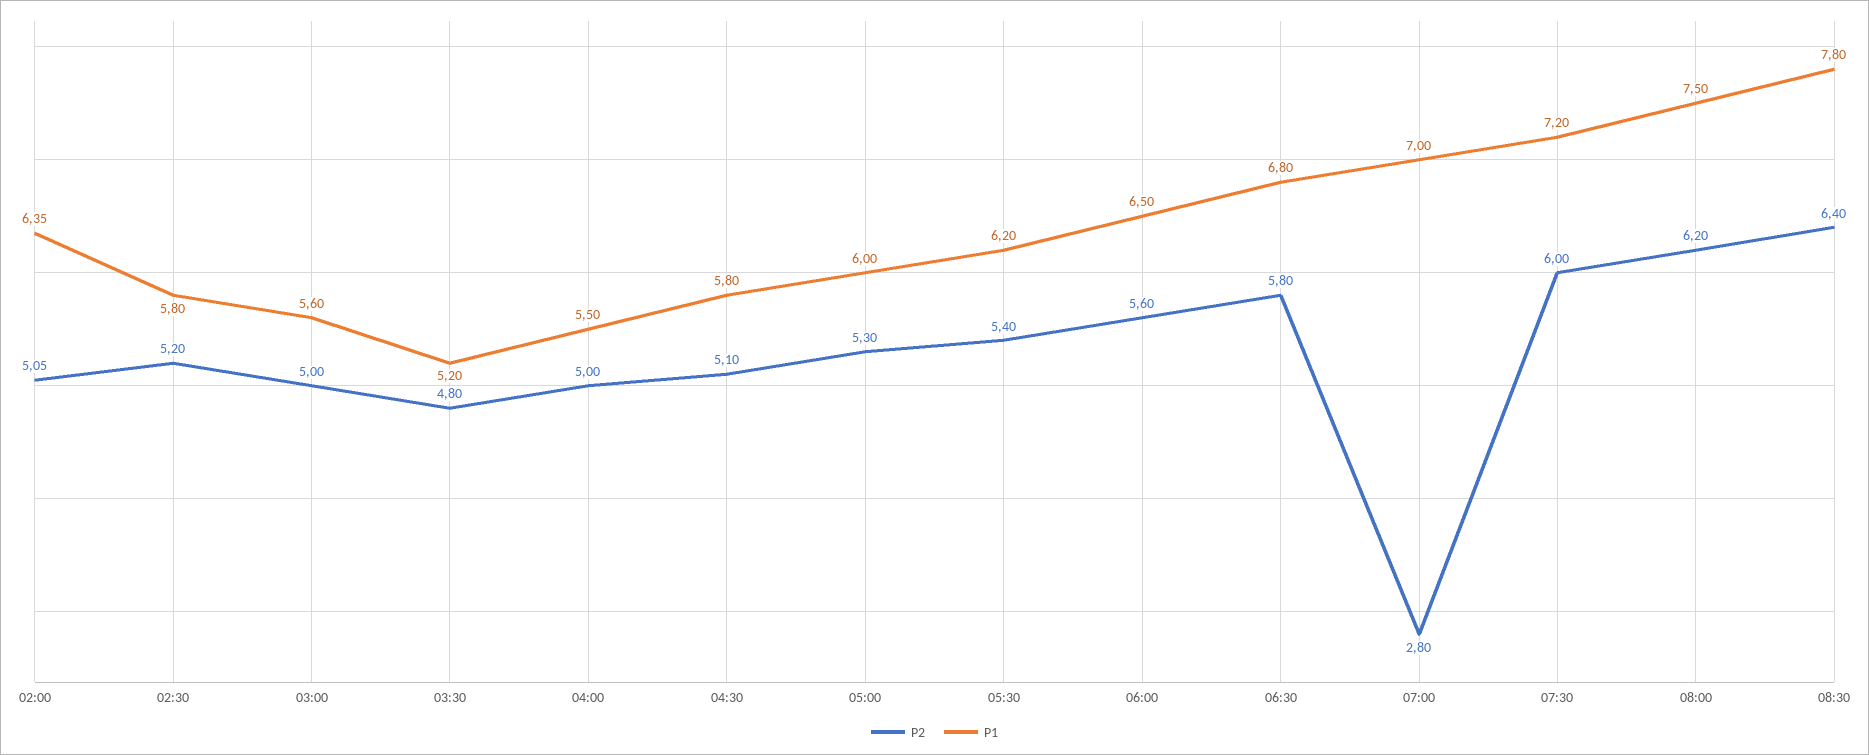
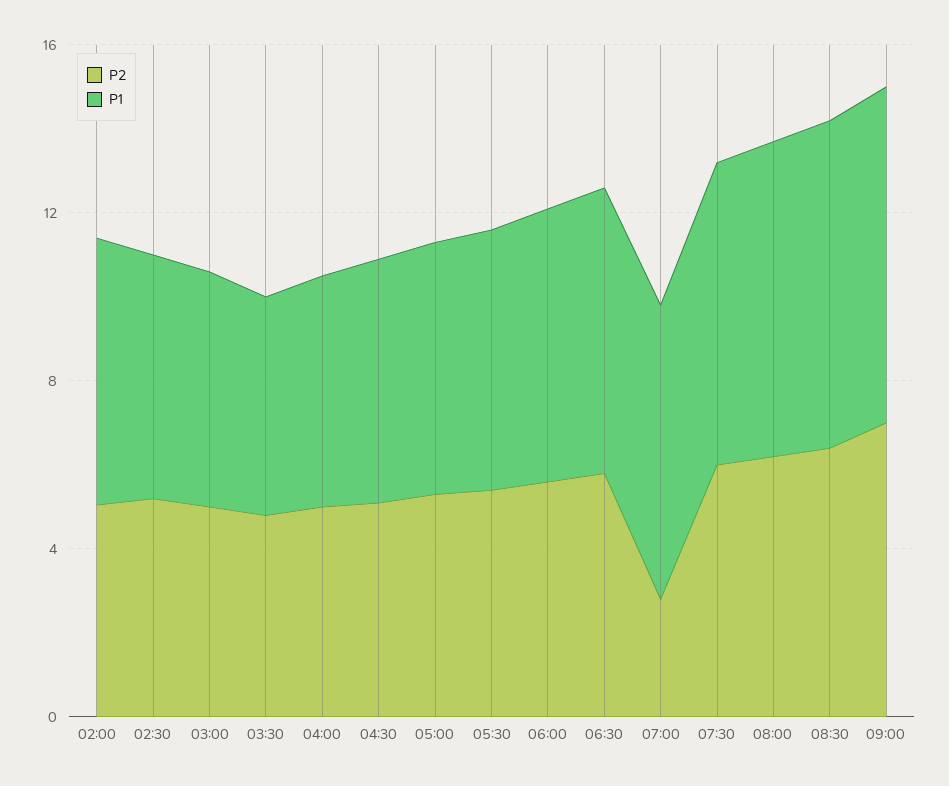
P2, 09:00: none -> 7
P1, 09:00: none -> 8

